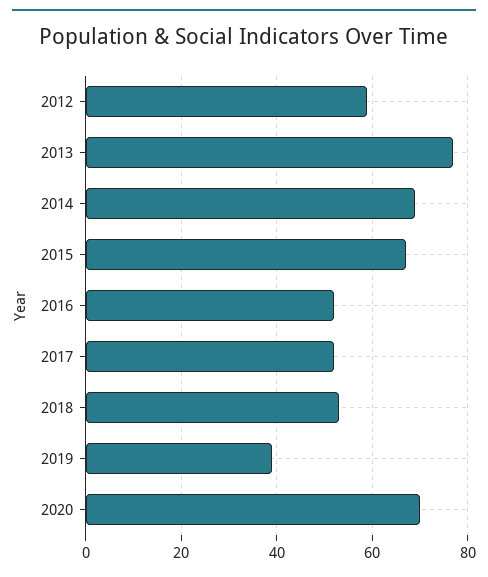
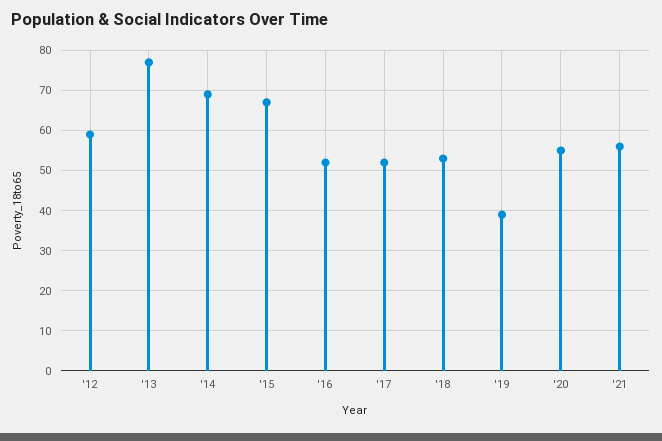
2020: 70 -> 55
'21: none -> 55

